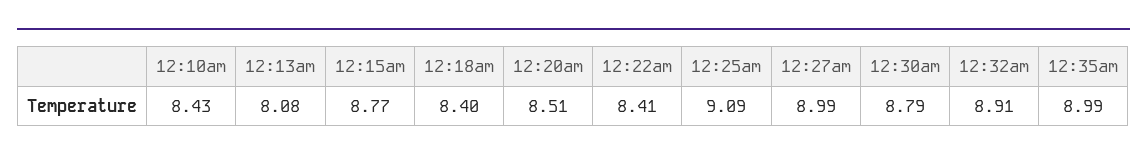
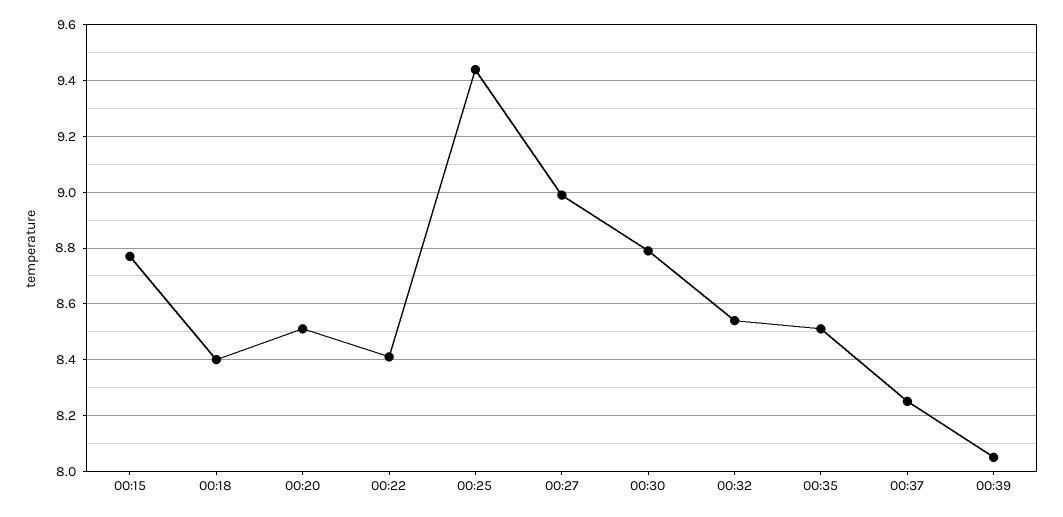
12:10am: 8.43 -> none
12:13am: 8.08 -> none
12:25am: 9.09 -> 9.45
12:32am: 8.91 -> 8.55
12:35am: 8.99 -> 8.5
00:37: none -> 8.25
00:39: none -> 8.05

